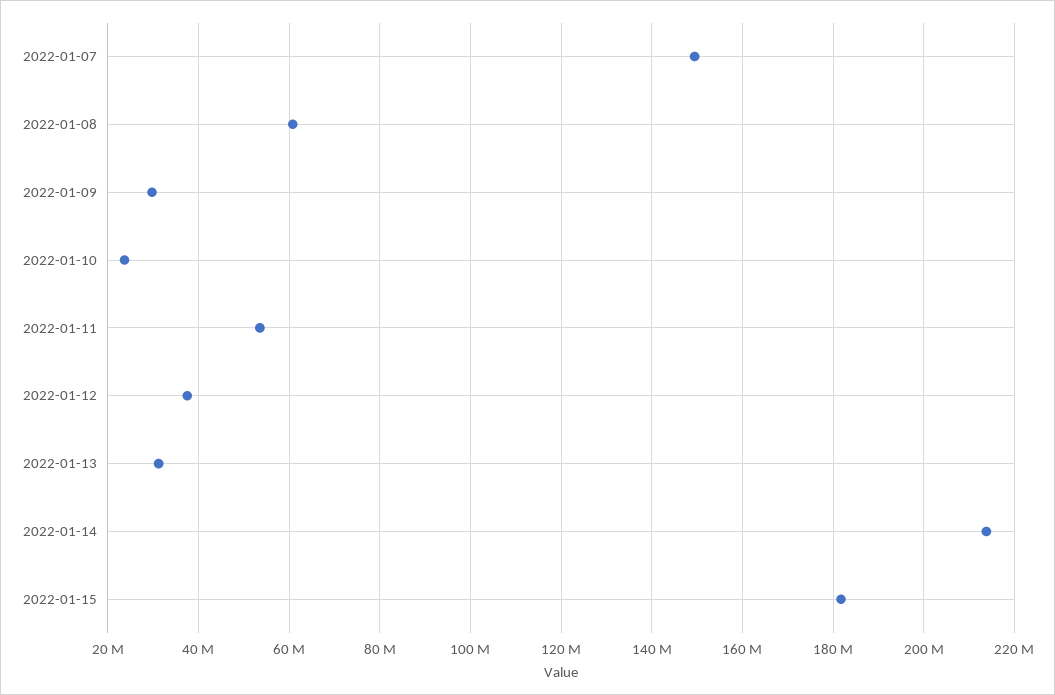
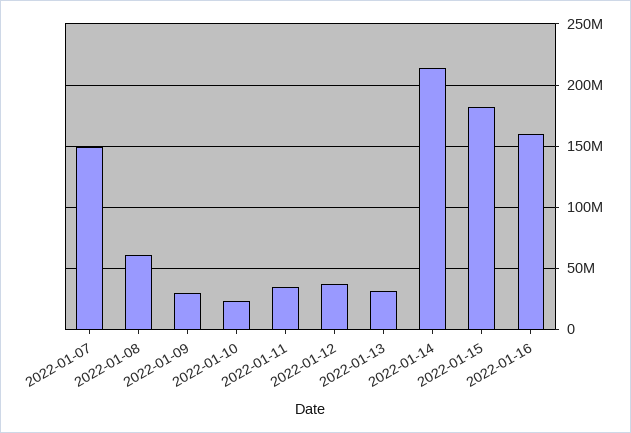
2022-01-11: 54000000 -> 35000000
2022-01-16: none -> 160000000

